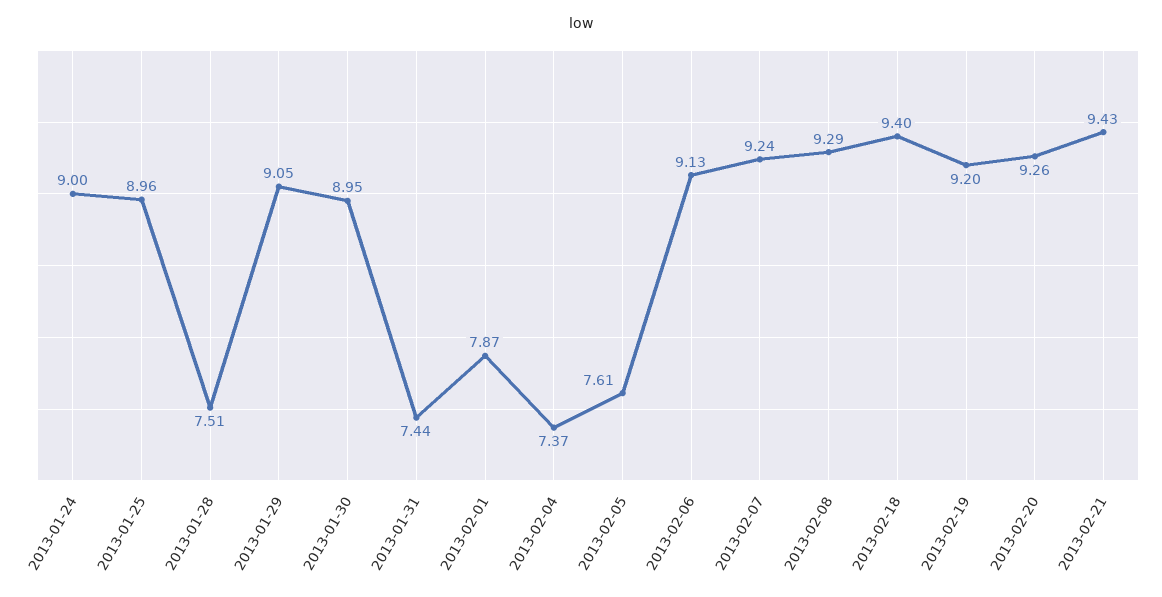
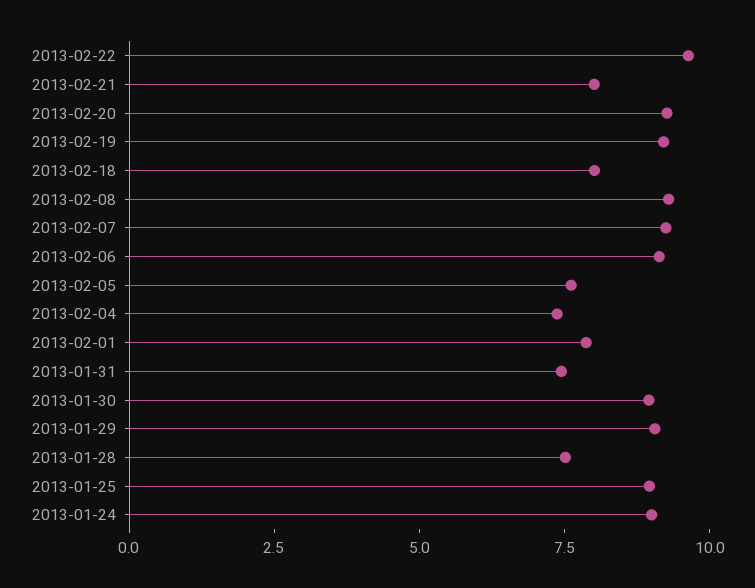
2013-02-18: 9.4 -> 8
2013-02-21: 9.43 -> 8
2013-02-22: none -> 9.5

